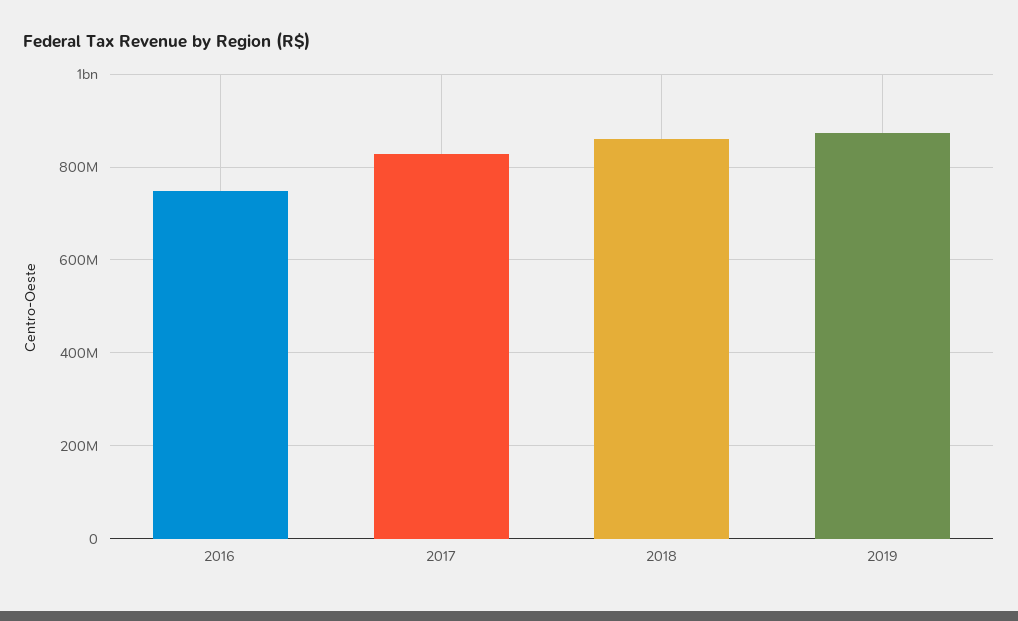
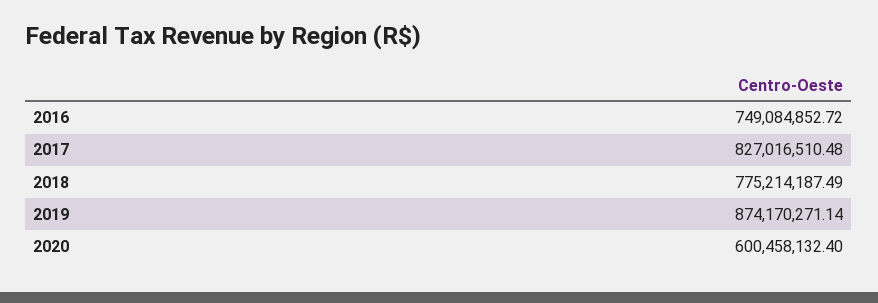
2018: 860000000 -> 775214187.49
2020: none -> 600458132.4

